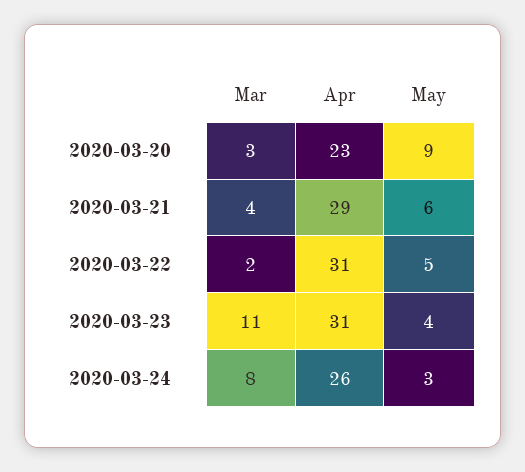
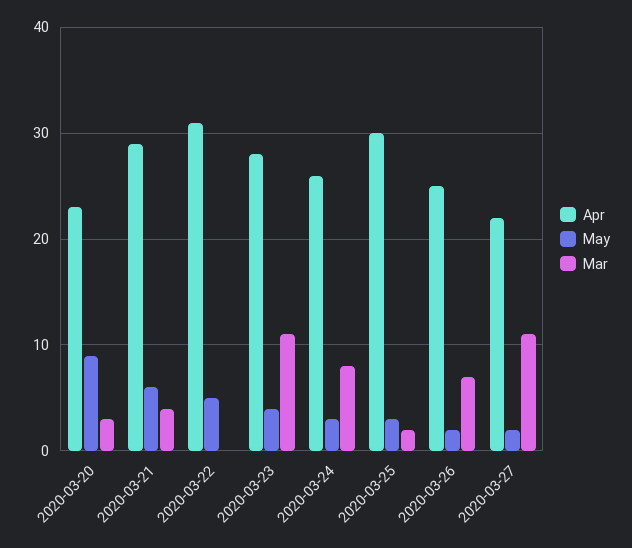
Mar, 2020-03-22: 2 -> 0
Apr, 2020-03-23: 31 -> 28
Apr, 2020-03-25: none -> 30
May, 2020-03-25: none -> 3
Mar, 2020-03-25: none -> 2
Apr, 2020-03-26: none -> 25
May, 2020-03-26: none -> 2
Mar, 2020-03-26: none -> 7
Apr, 2020-03-27: none -> 22
May, 2020-03-27: none -> 2
Mar, 2020-03-27: none -> 11

